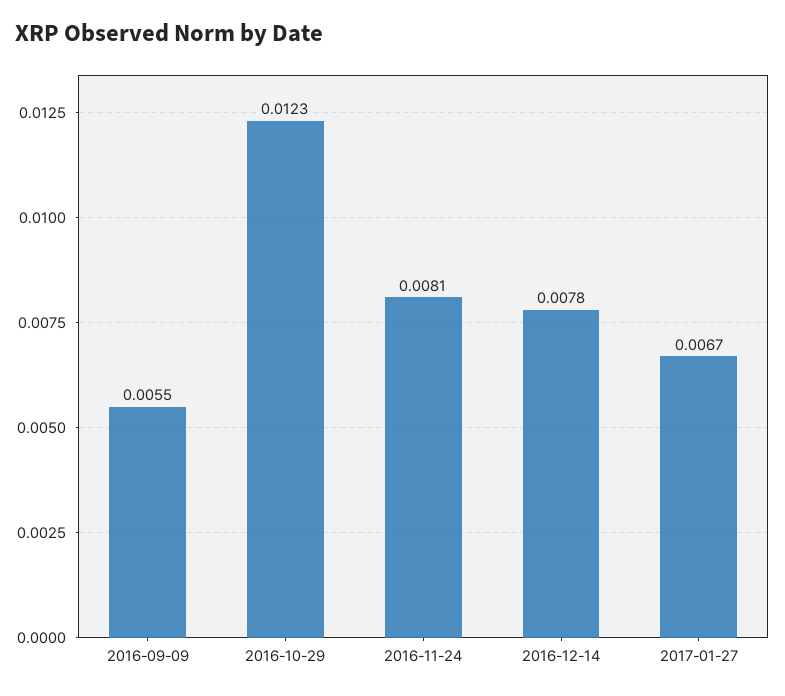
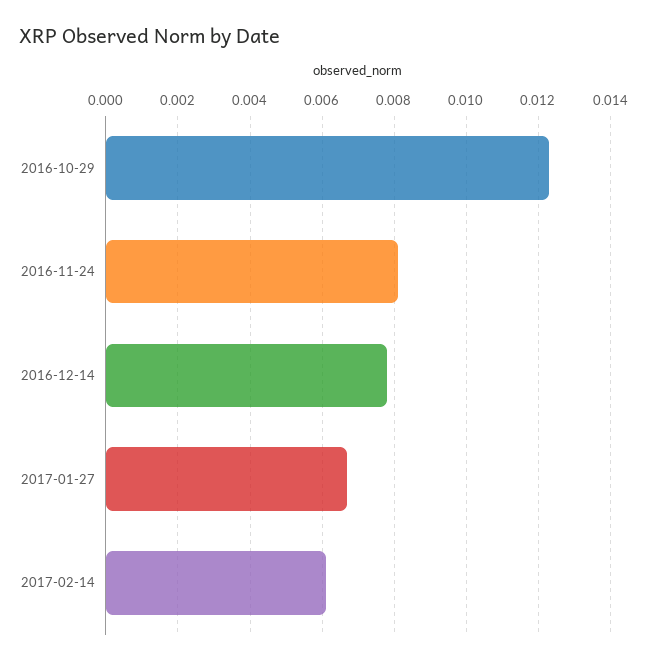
2016-09-09: 0.0055 -> none
2017-02-14: none -> 0.006

